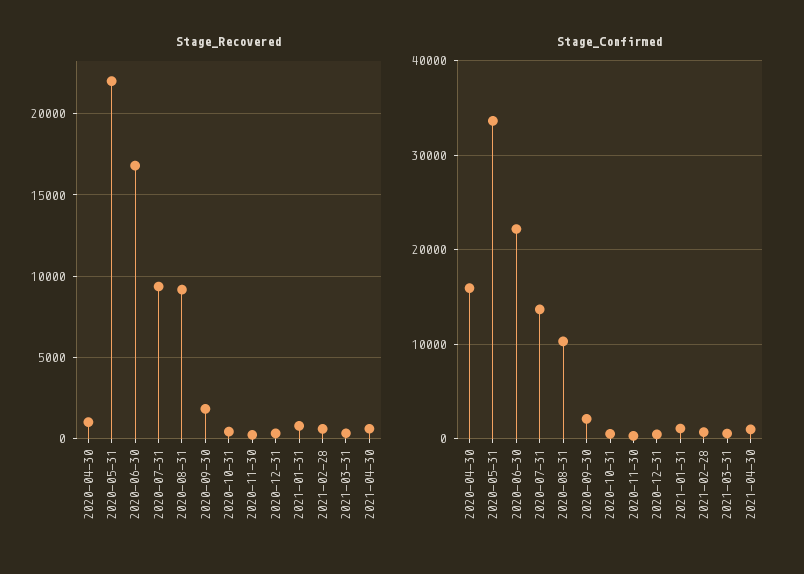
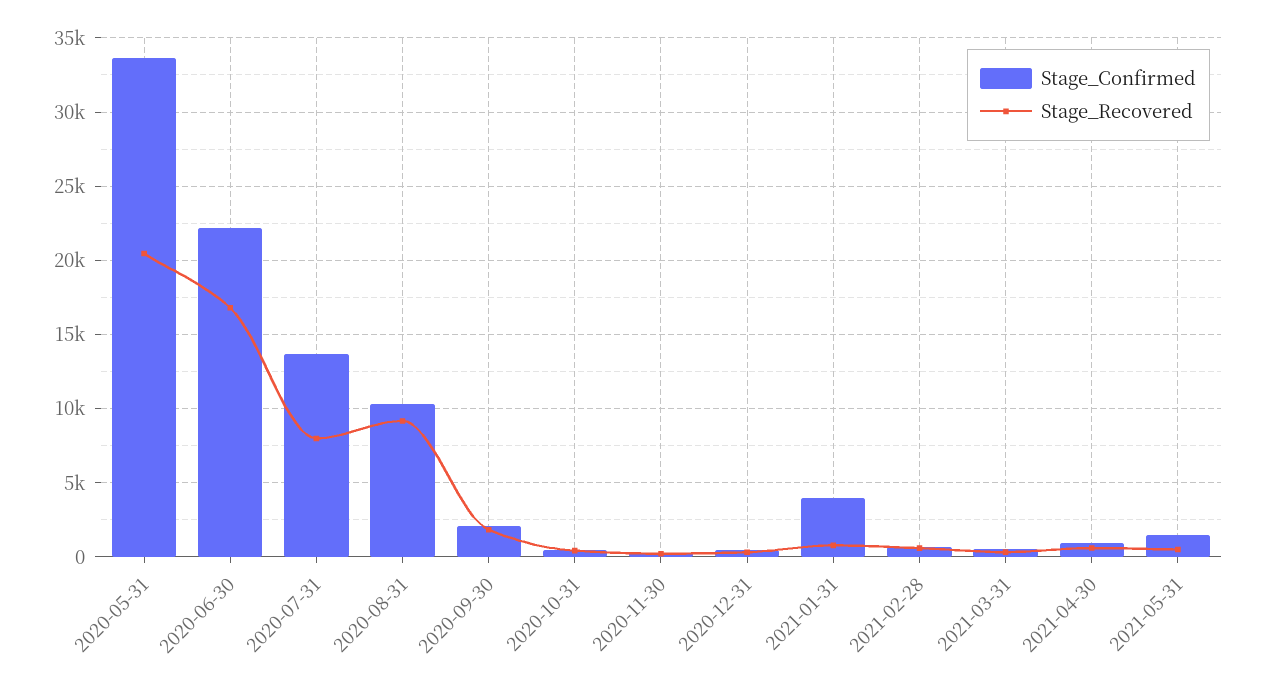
Stage_Recovered, 2020-04-30: 1000 -> none
Stage_Recovered, 2020-05-31: 22000 -> 20500
Stage_Recovered, 2020-07-31: 9500 -> 8000
Stage_Confirmed, 2020-04-30: 16000 -> none
Stage_Confirmed, 2021-01-31: 1000 -> 4000
Stage_Confirmed, 2021-05-31: none -> 1500
Stage_Recovered, 2021-05-31: none -> 500

